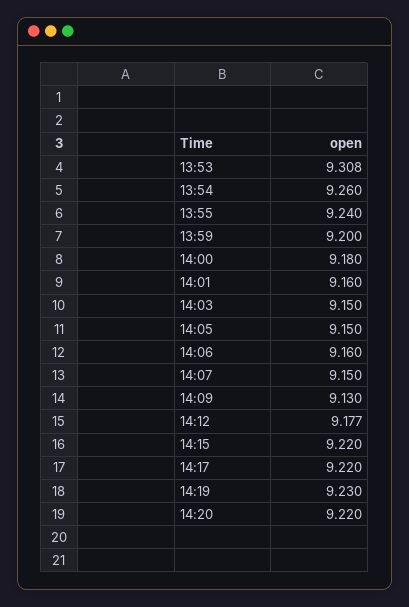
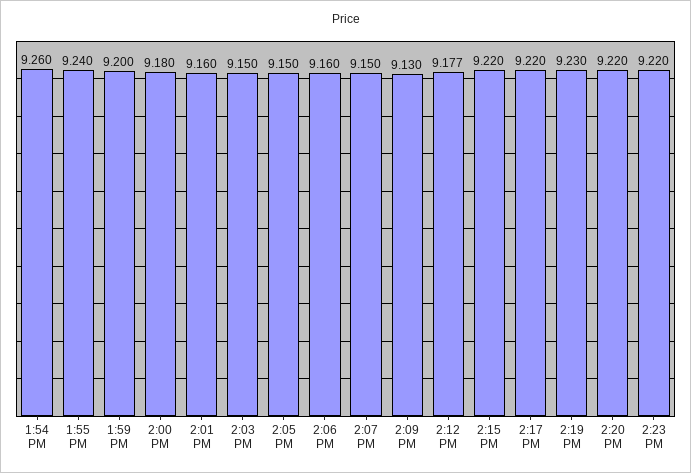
13:53: 9.308 -> none
2:23 PM: none -> 9.22

